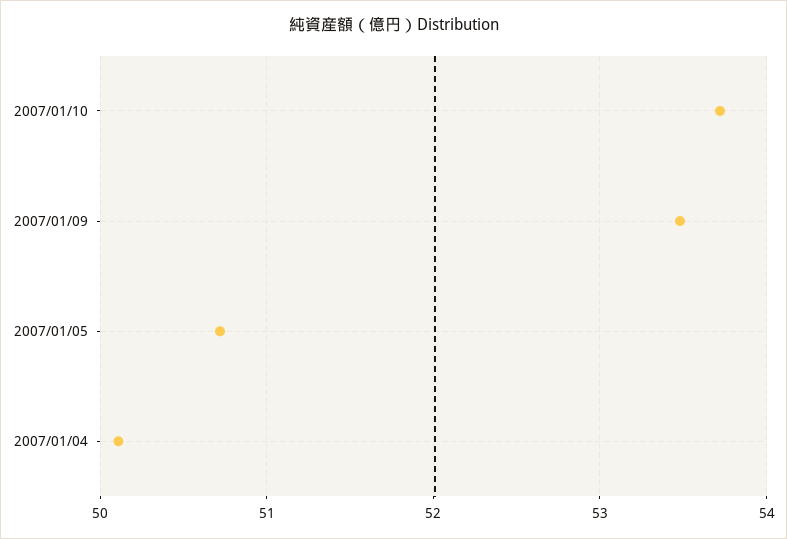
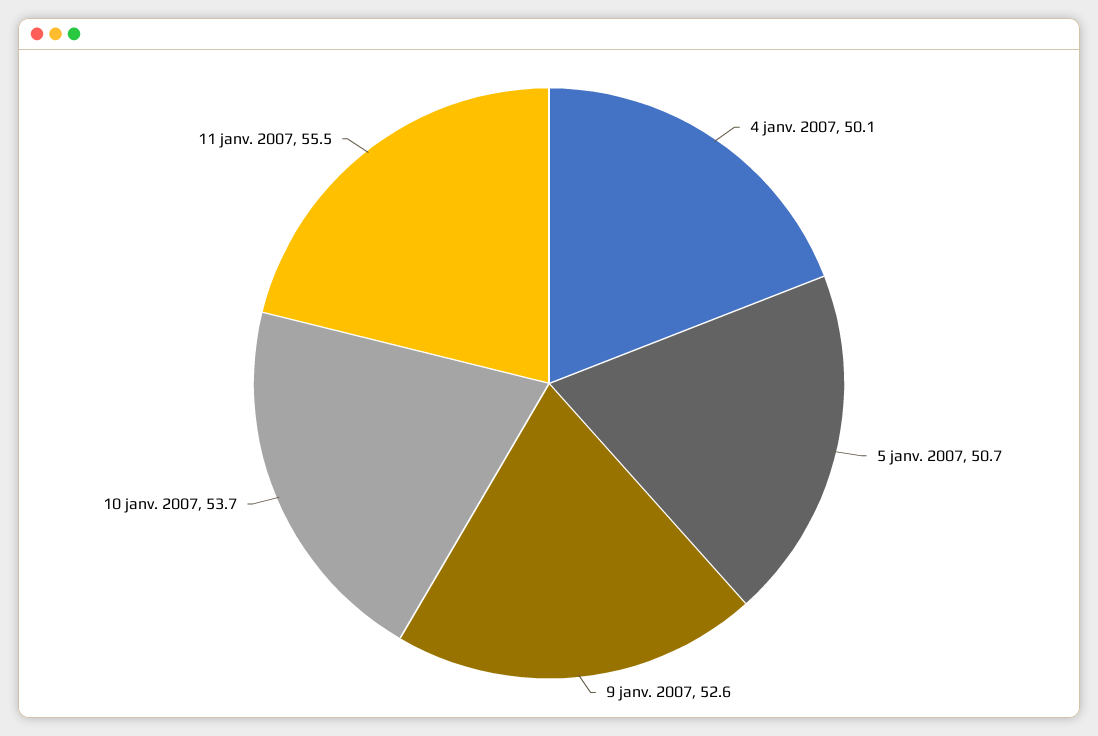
2007/01/09: 53.5 -> 52.6
11 janv. 2007: none -> 55.5

